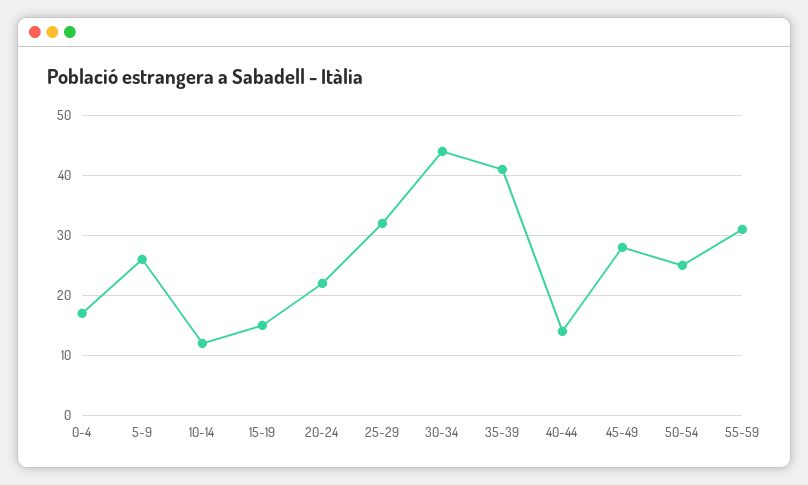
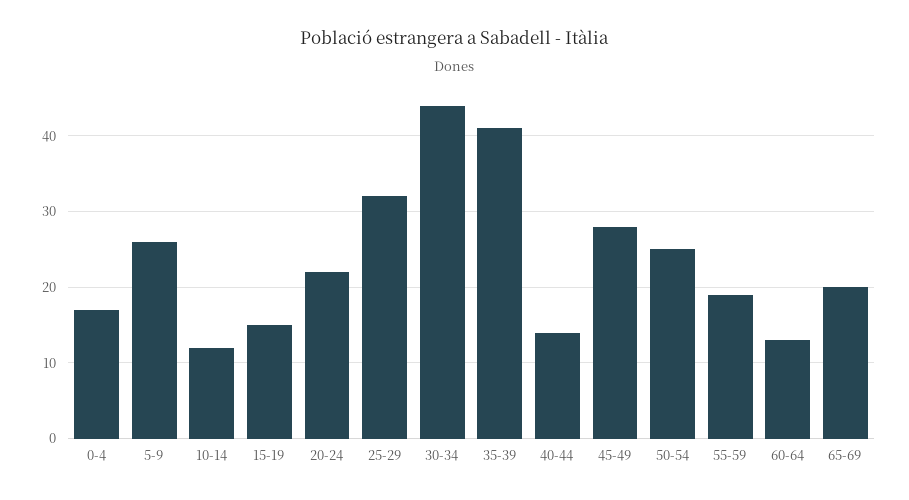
55-59: 30 -> 19
60-64: none -> 13
65-69: none -> 20

